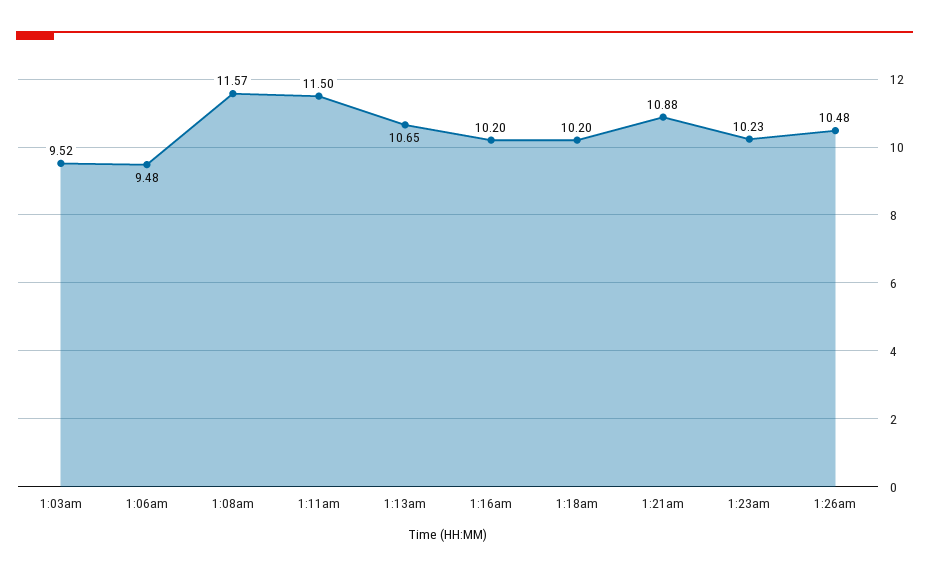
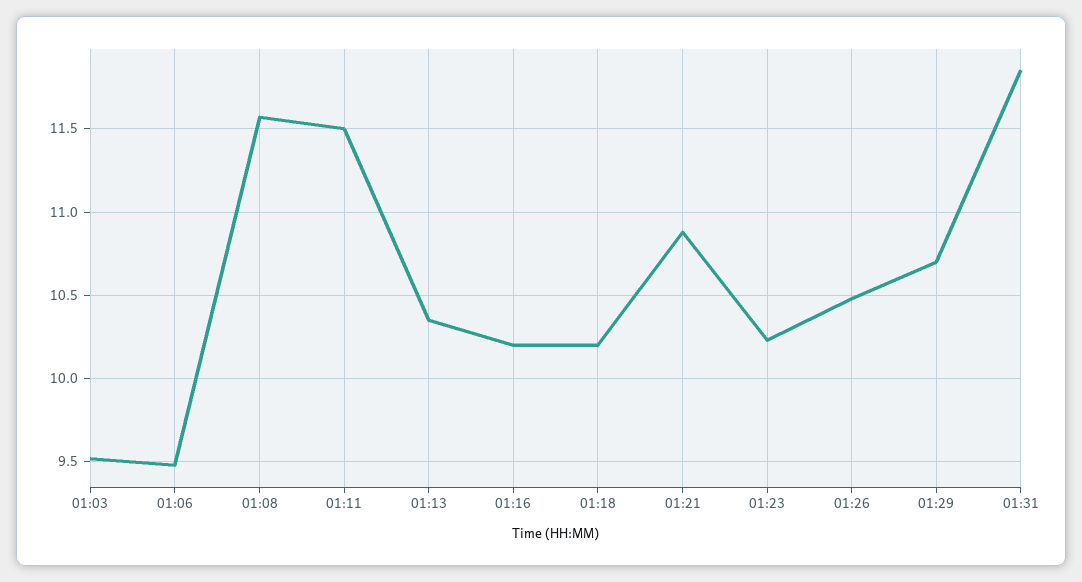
1:13am: 10.65 -> 10.35
01:29: none -> 10.7
01:31: none -> 11.85

